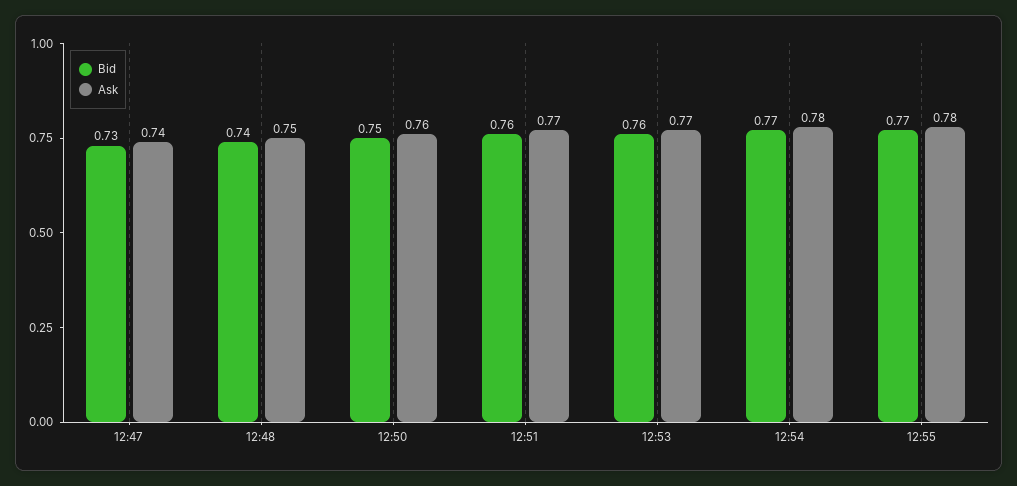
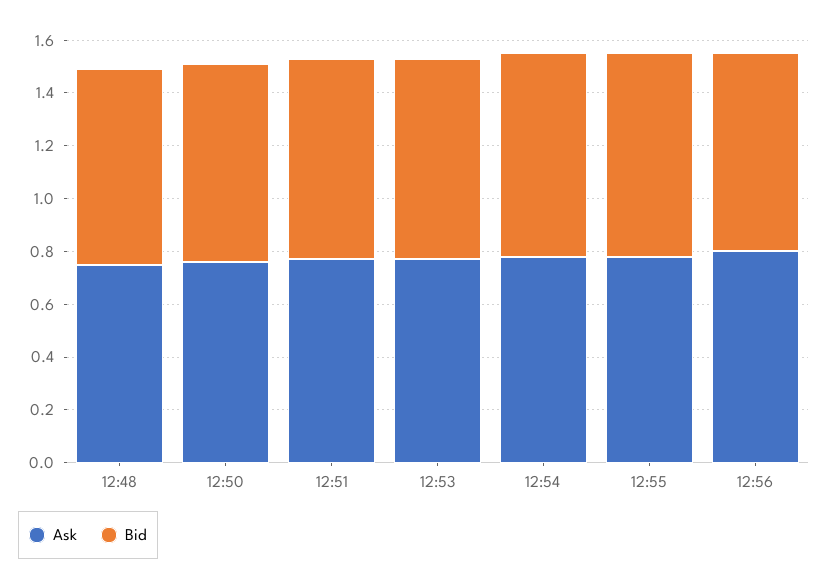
Bid, 12:47: 0.73 -> none
Ask, 12:47: 0.74 -> none
Ask, 12:56: none -> 0.8
Bid, 12:56: none -> 0.75

